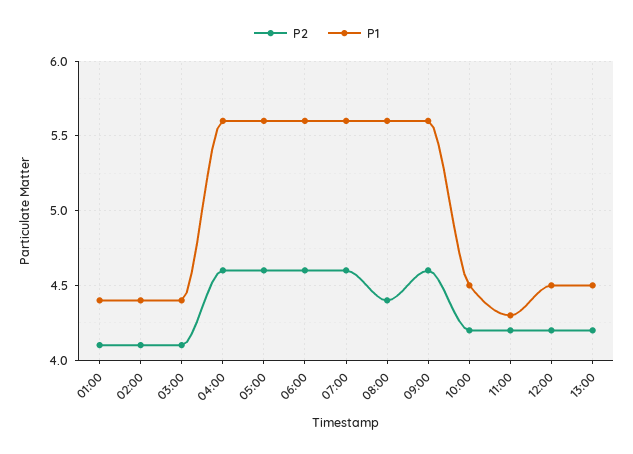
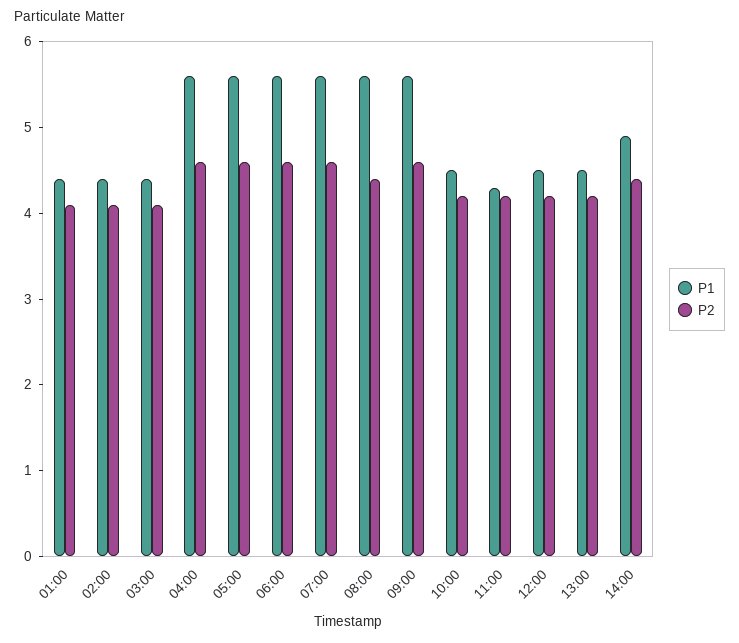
P1, 14:00: none -> 4.9
P2, 14:00: none -> 4.4

